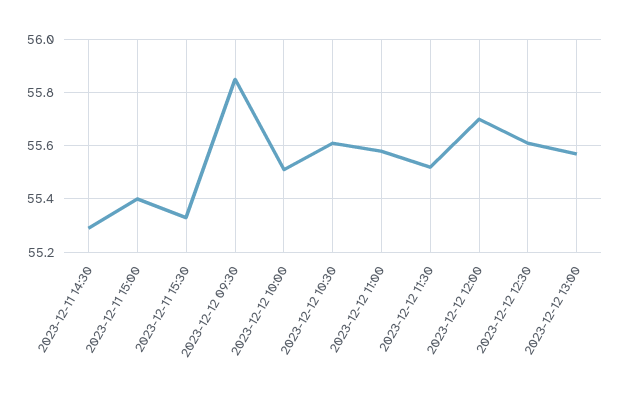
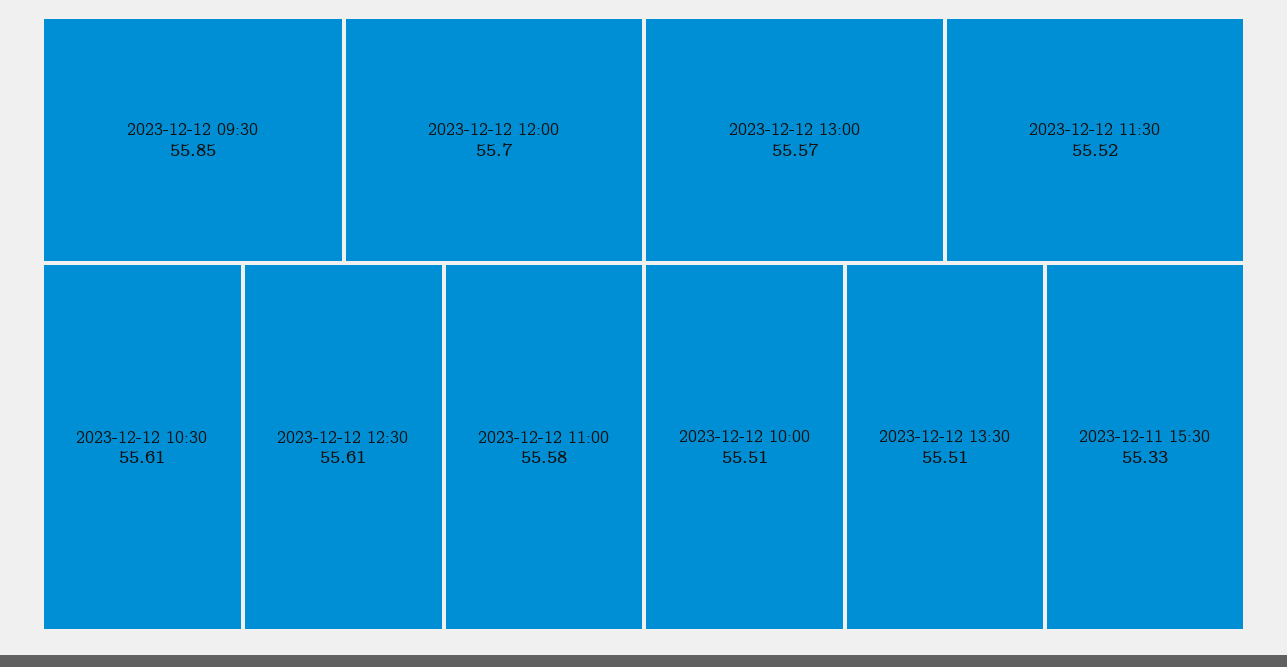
2023-12-11 14:30: 55.3 -> none
2023-12-11 15:00: 55.4 -> none
2023-12-12 13:30: none -> 55.51

